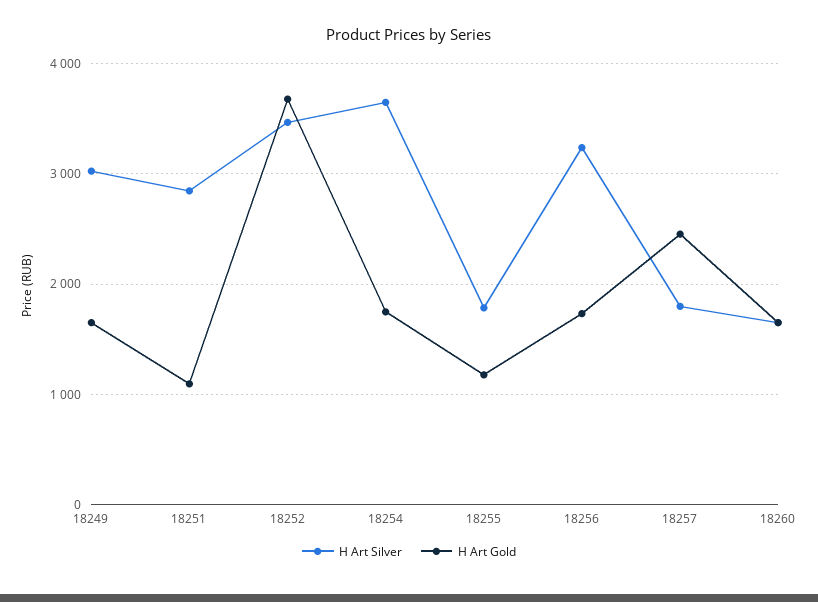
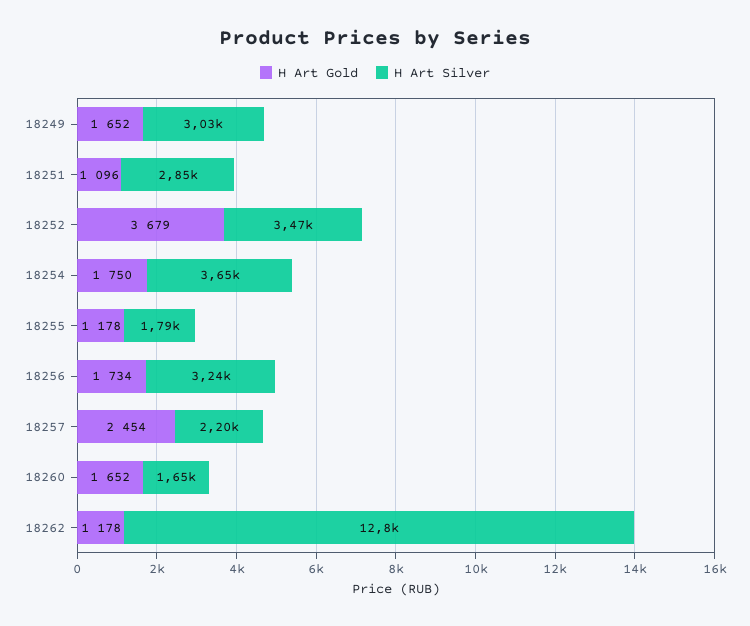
H Art Silver, 18257: 1800 -> 2200
H Art Gold, 18262: none -> 1178
H Art Silver, 18262: none -> 12800

